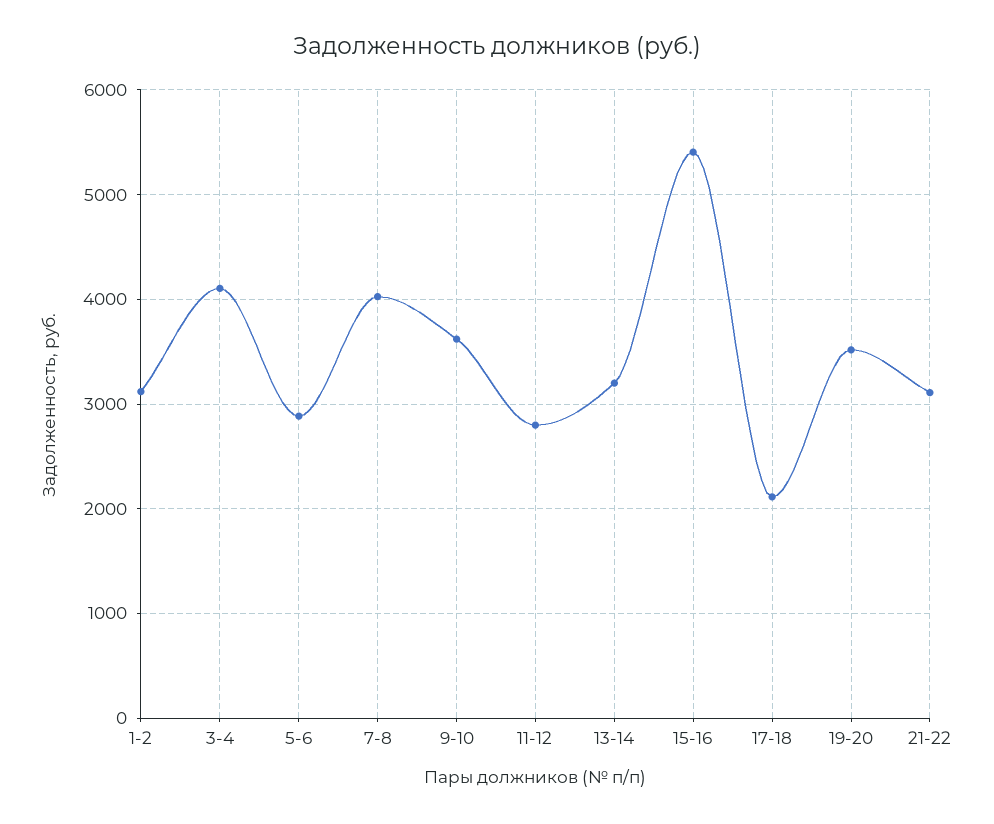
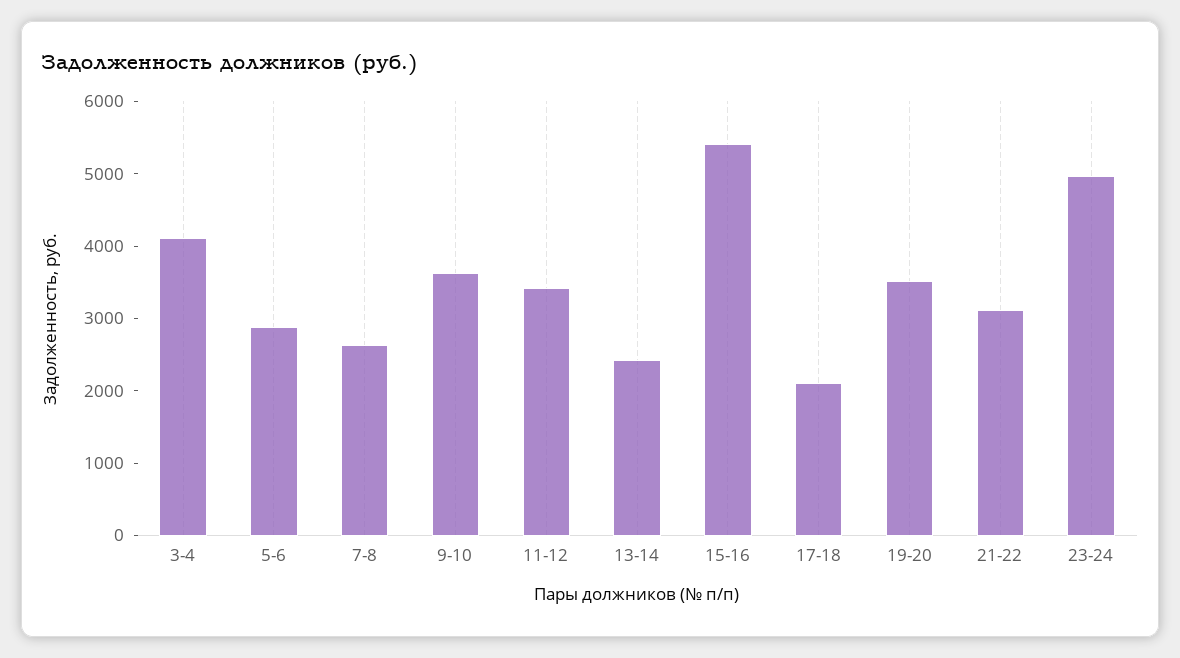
1-2: 3100 -> none
7-8: 4000 -> 2600
11-12: 2800 -> 3400
13-14: 3200 -> 2400
23-24: none -> 5000

